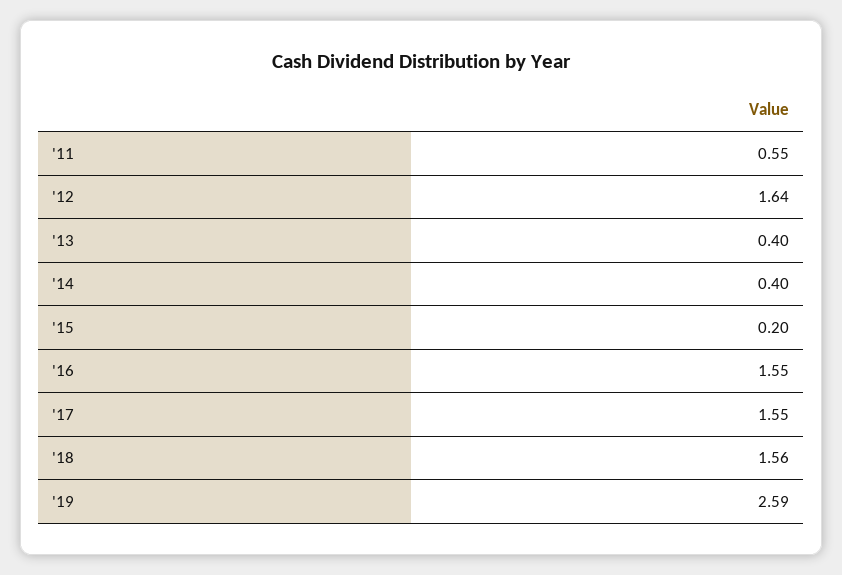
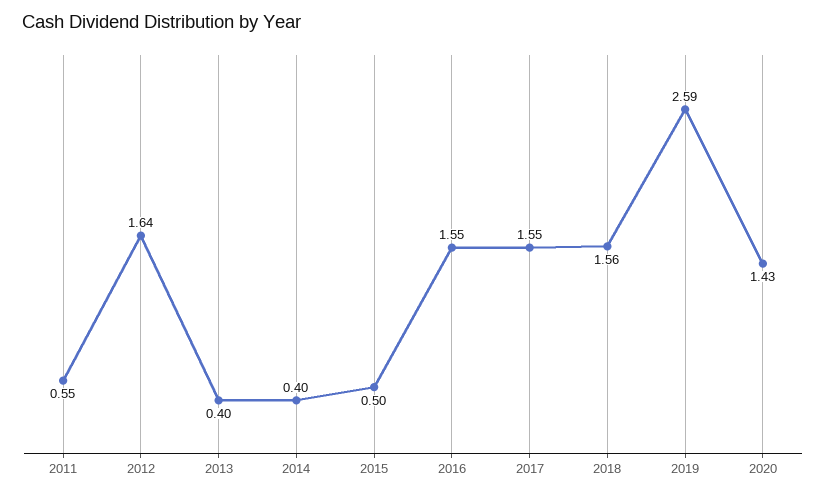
'15: 0.2 -> 0.5
2020: none -> 1.43

